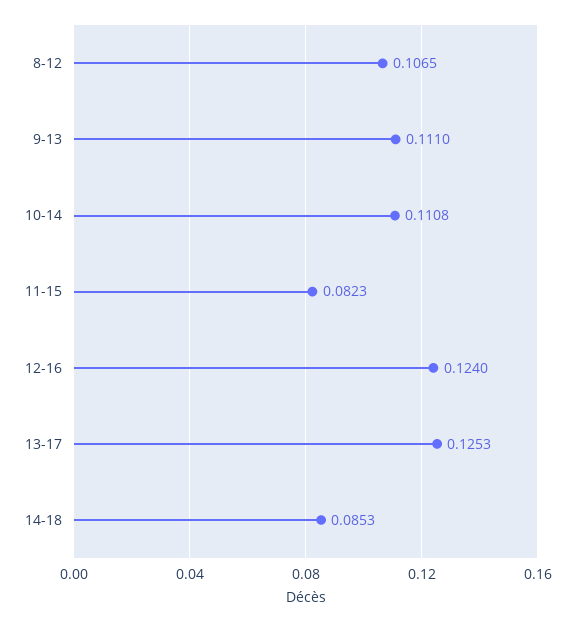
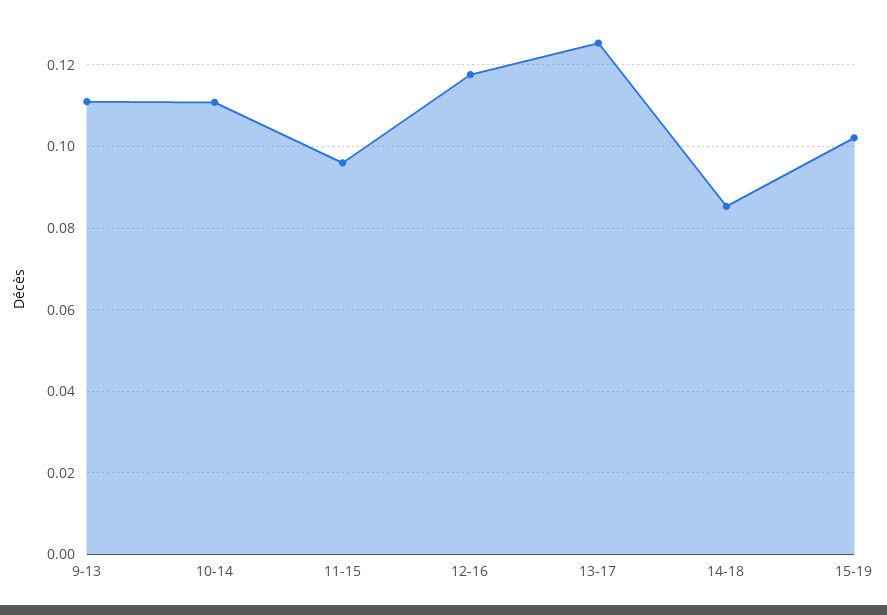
8-12: 0.1065 -> none
11-15: 0.0823 -> 0.096
12-16: 0.124 -> 0.118
15-19: none -> 0.102

